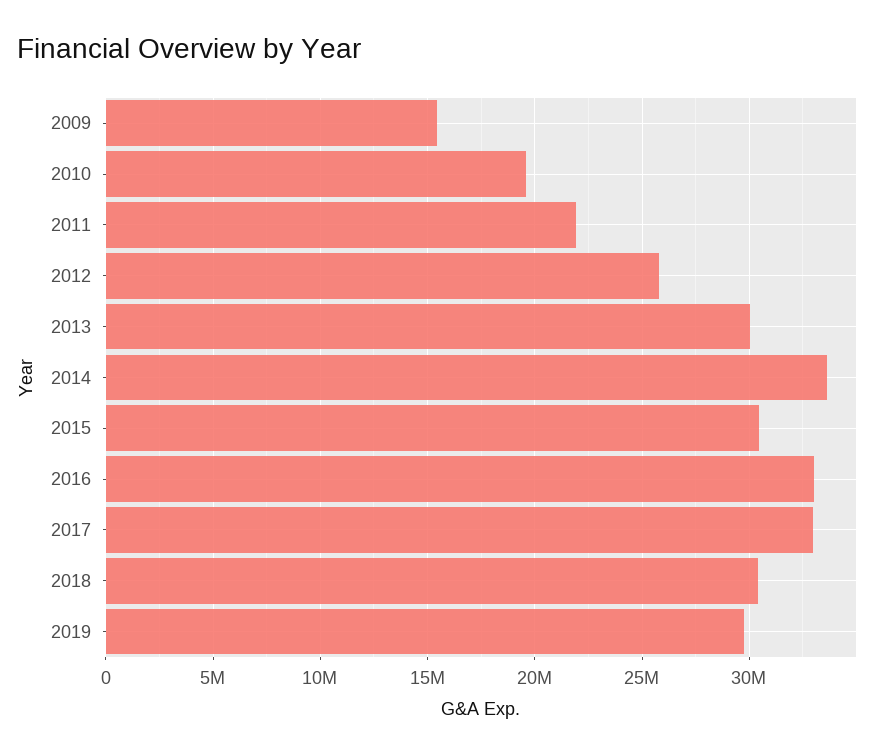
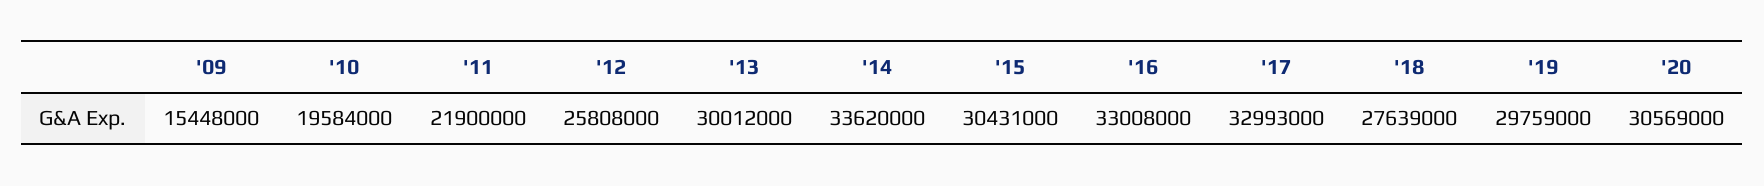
2018: 30500000 -> 27639000
'20: none -> 30569000

